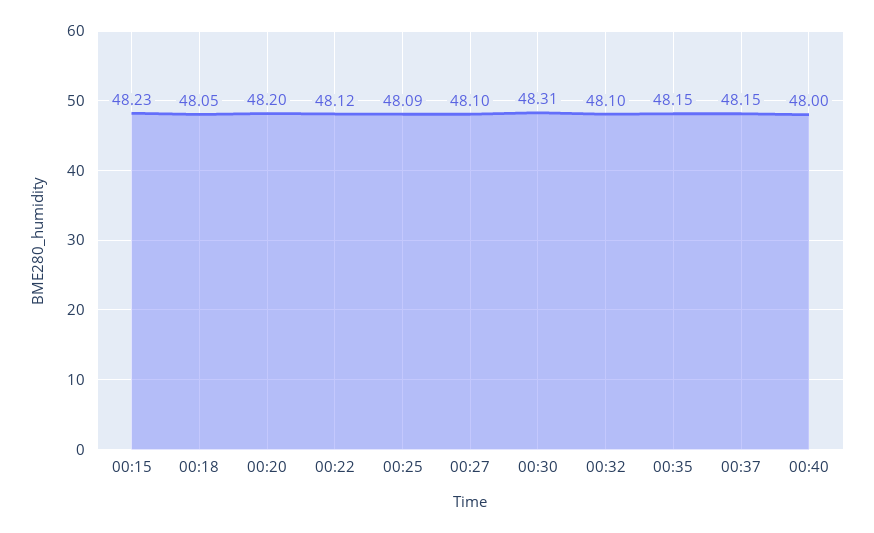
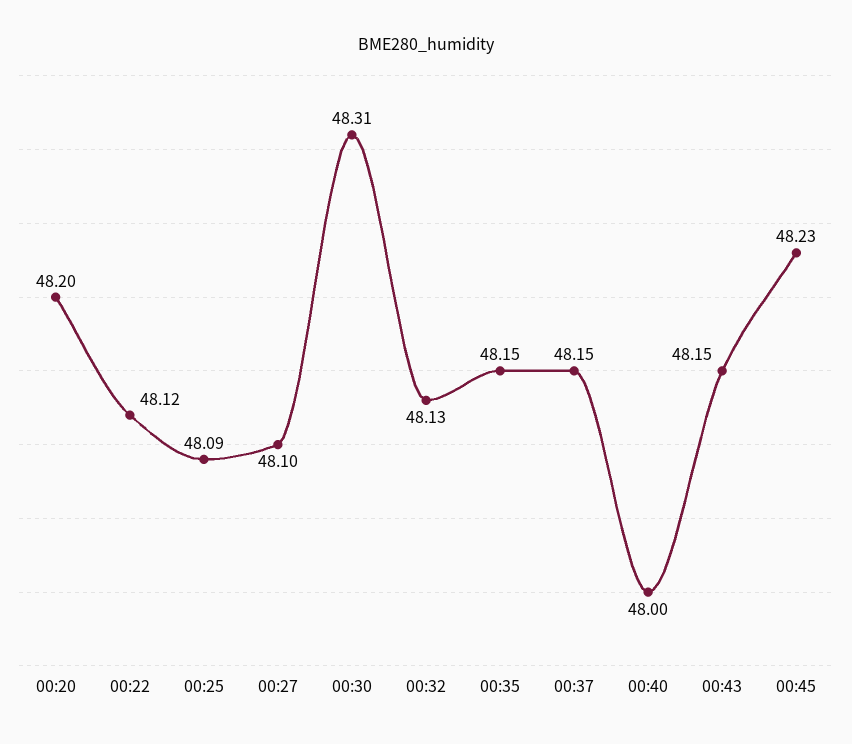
00:15: 48.23 -> none
00:18: 48.05 -> none
00:32: 48.1 -> 48.13
00:43: none -> 48.15
00:45: none -> 48.23

